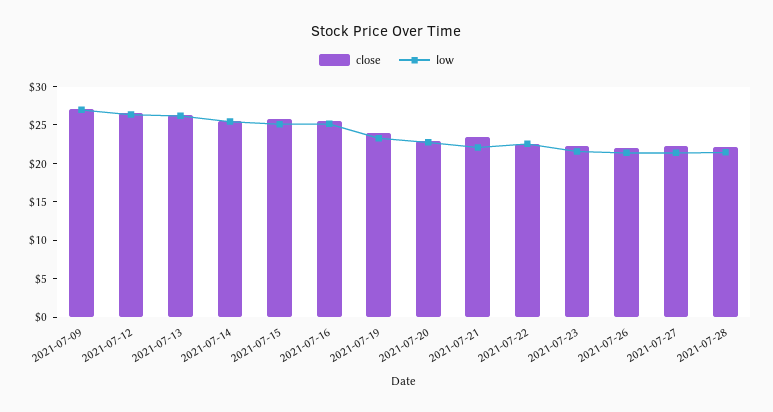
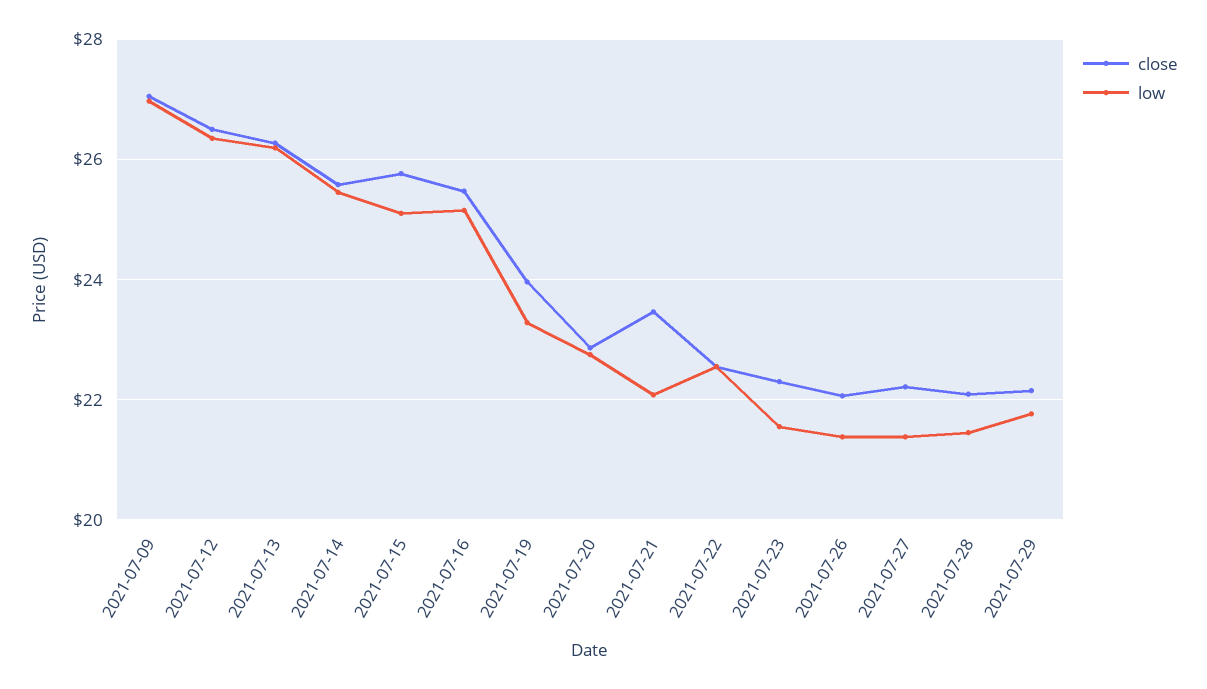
close, 2021-07-29: none -> 22.2
low, 2021-07-29: none -> 21.8

